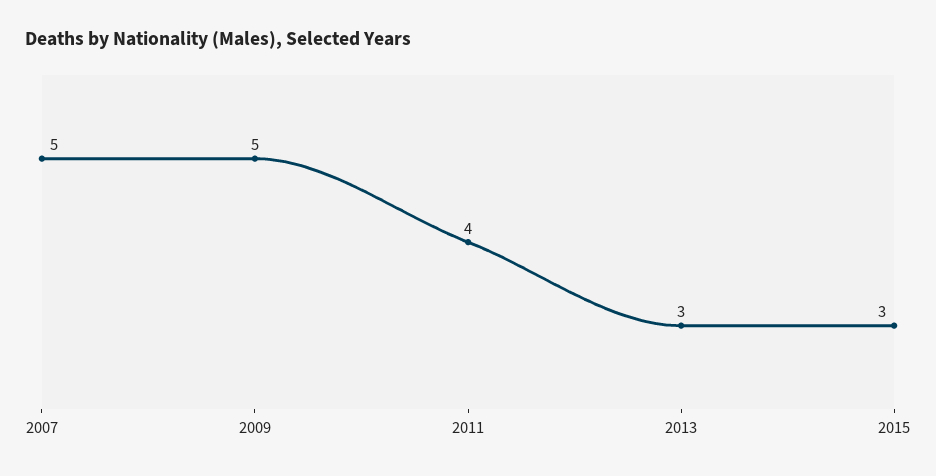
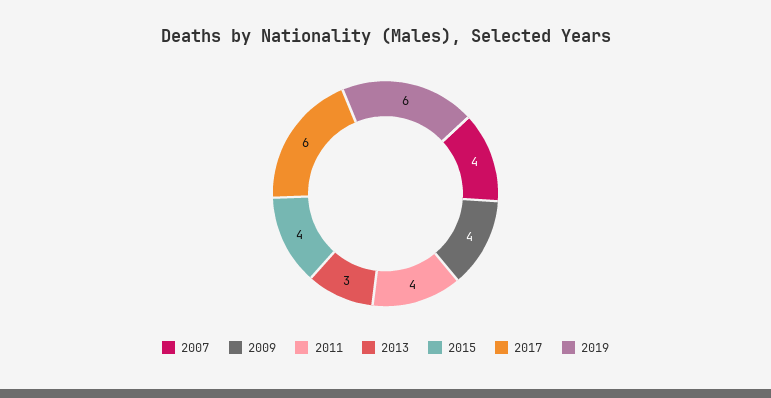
2007: 5 -> 4
2009: 5 -> 4
2015: 3 -> 4
2017: none -> 6
2019: none -> 6

